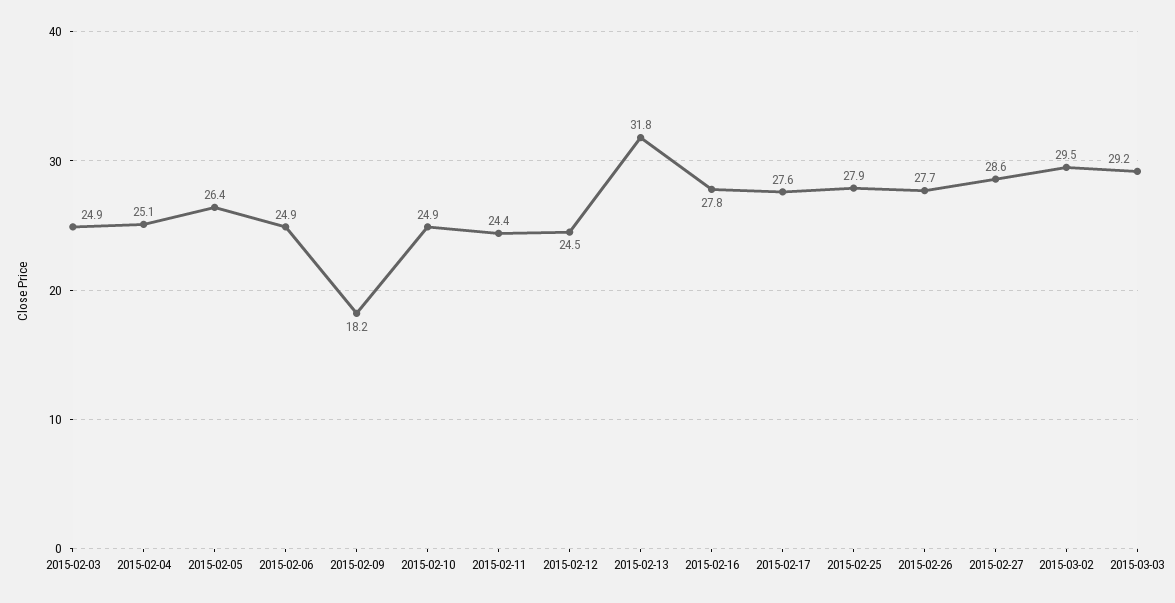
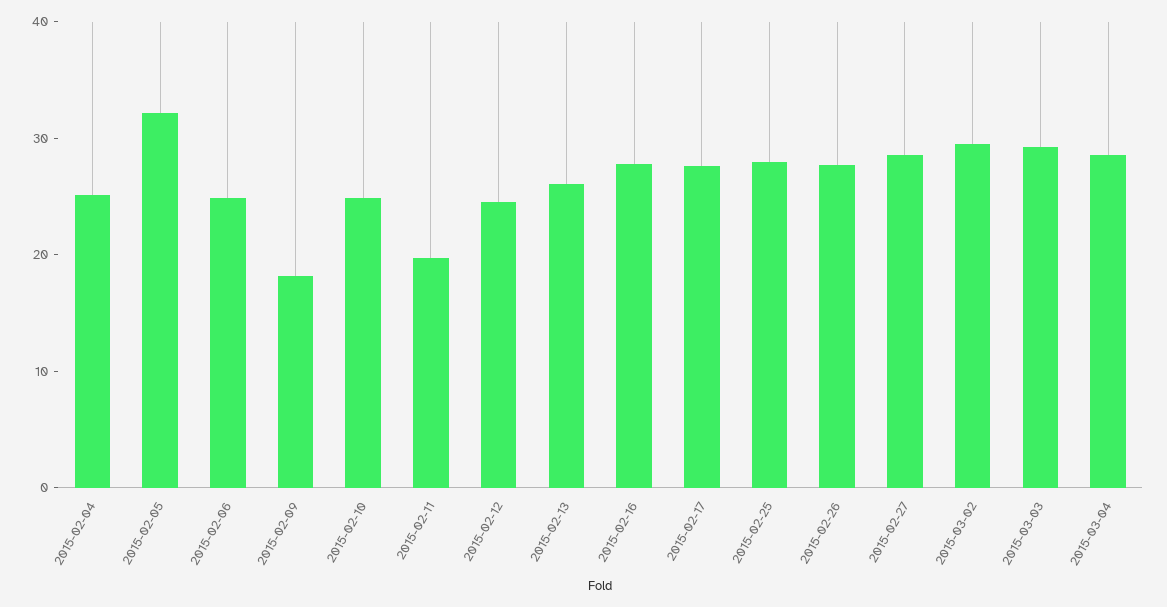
2015-02-03: 24.9 -> none
2015-02-05: 26.4 -> 32
2015-02-11: 24.4 -> 20
2015-02-13: 31.8 -> 26
2015-03-04: none -> 28

